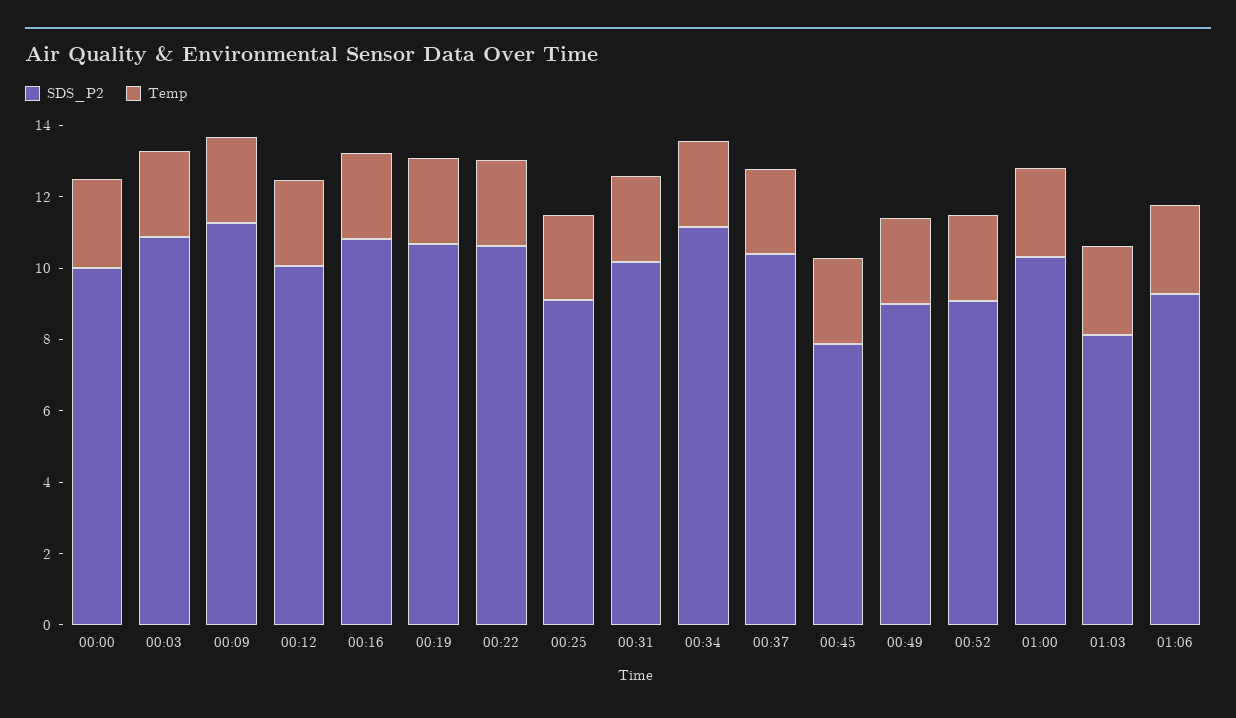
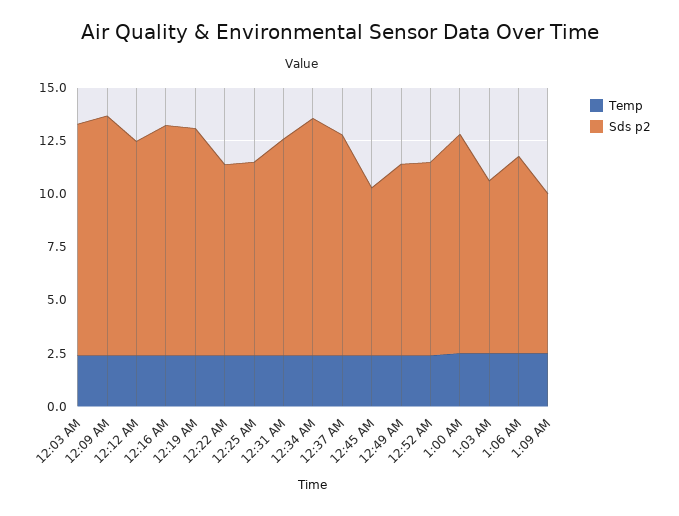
SDS_P2, 00:00: 10 -> none
Temp, 00:00: 2.5 -> none
SDS_P2, 00:22: 10.5 -> 9
Temp, 1:09 AM: none -> 2.5
SDS_P2, 1:09 AM: none -> 7.5

